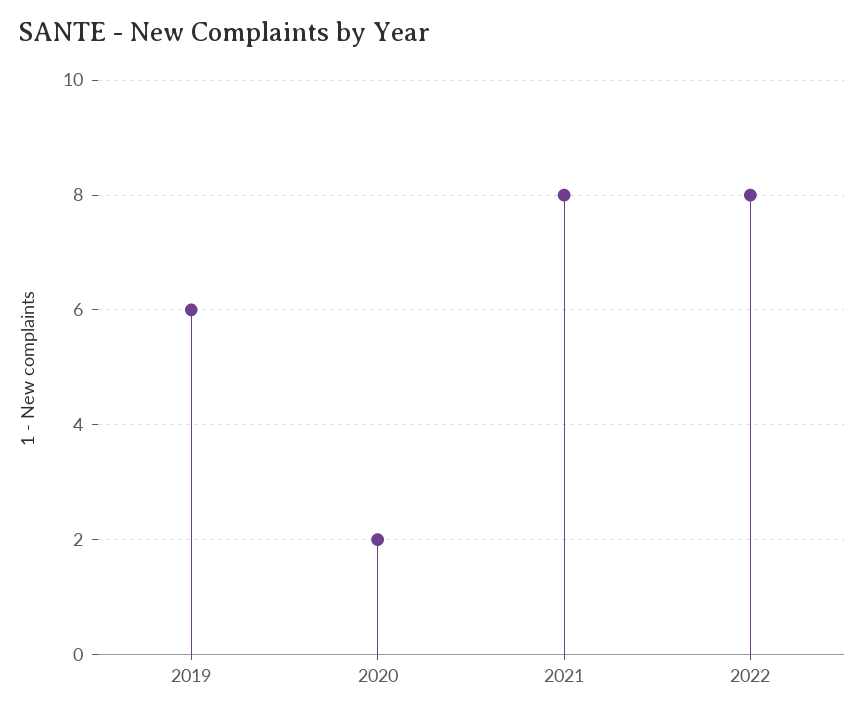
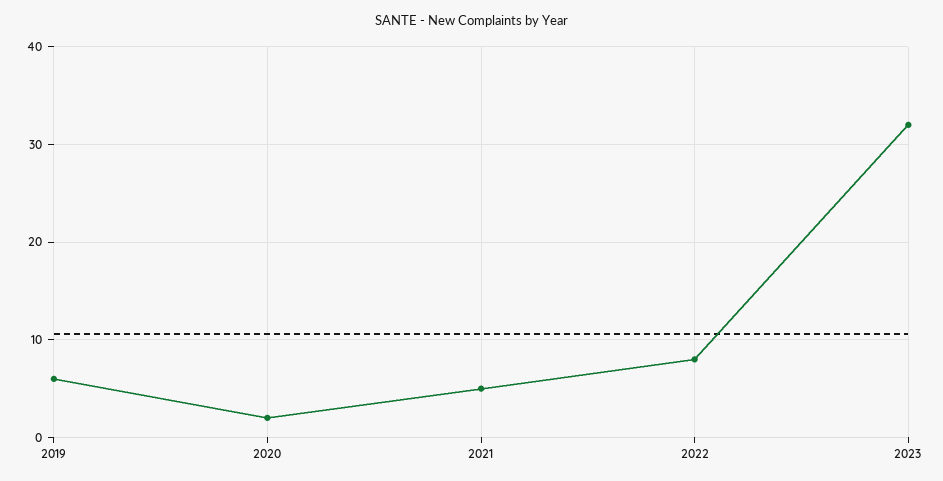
2021: 8 -> 5
2023: none -> 32

